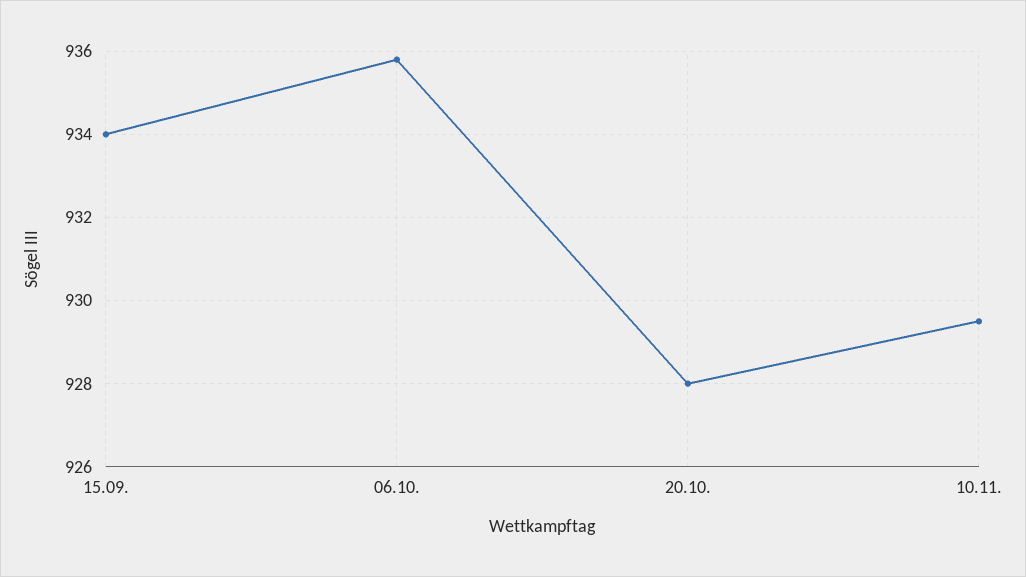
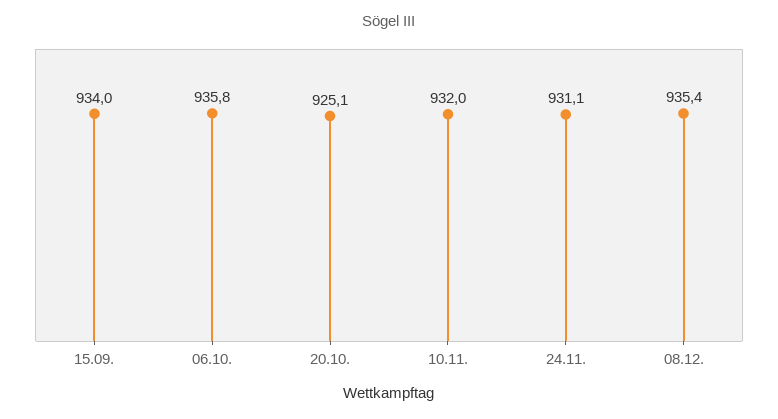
20.10.: 928 -> 925.1
10.11.: 929.5 -> 932
24.11.: none -> 931.1
08.12.: none -> 935.4

